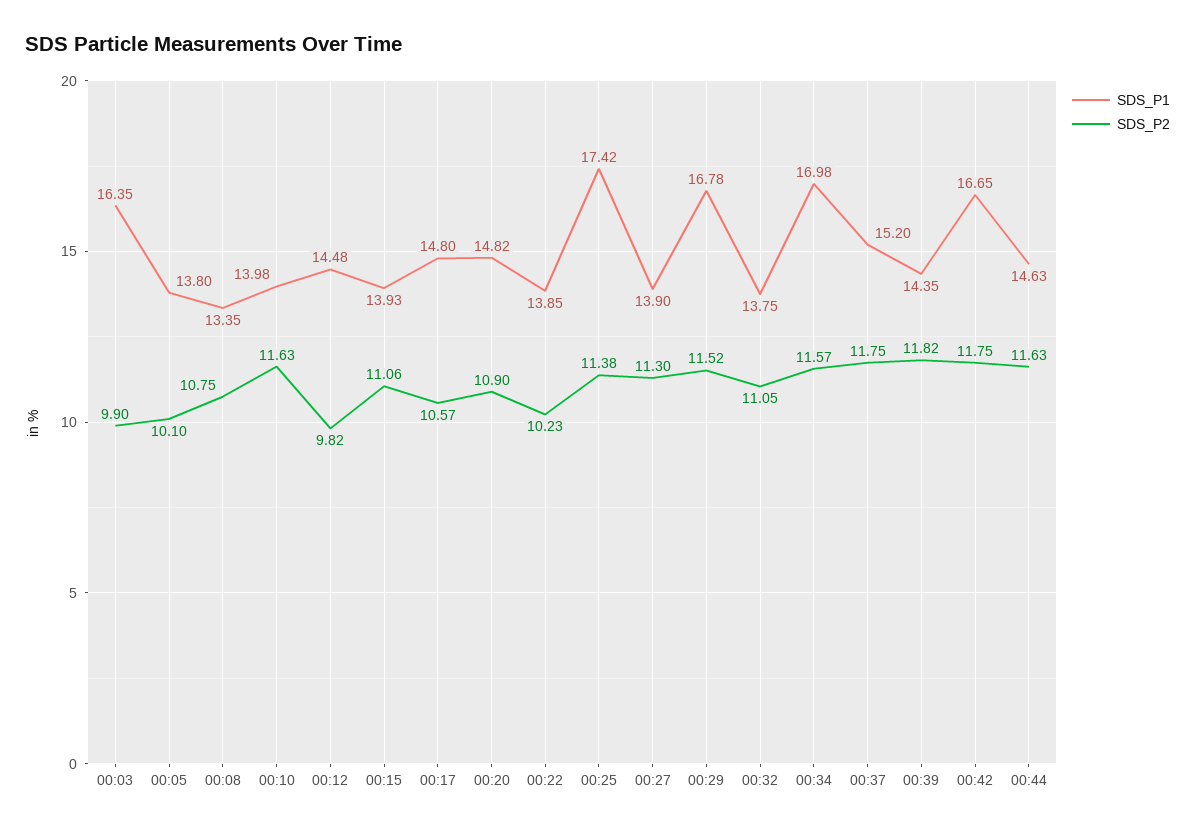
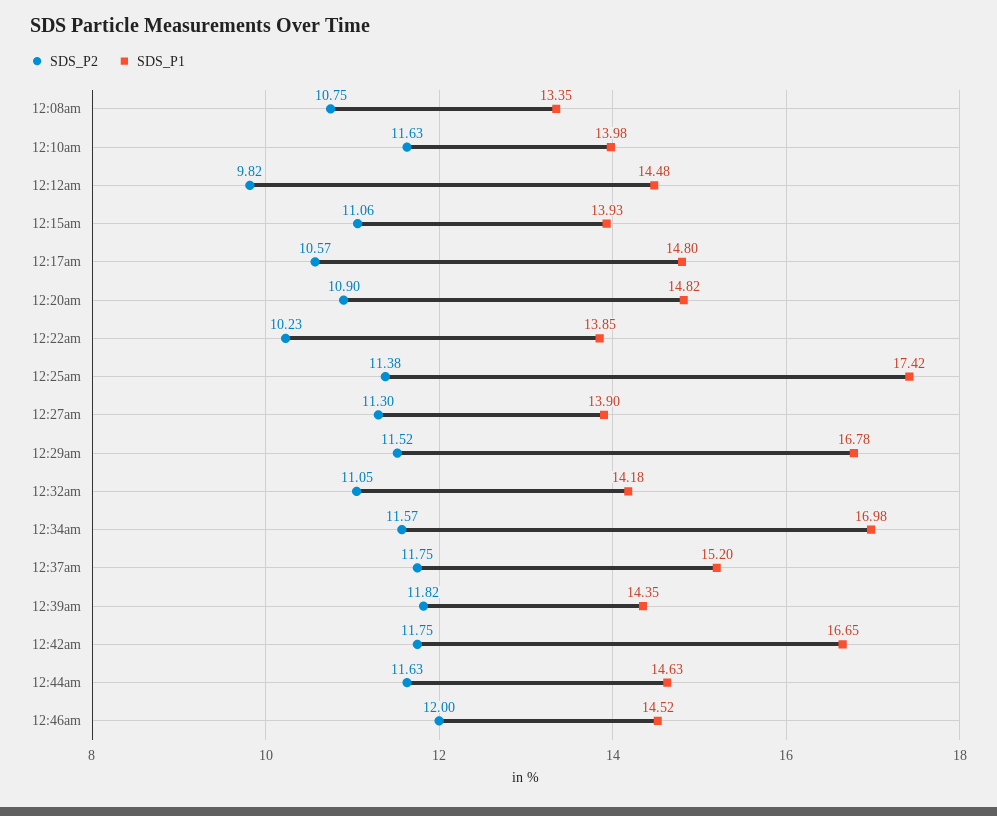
SDS_P1, 00:03: 16.35 -> none
SDS_P2, 00:03: 9.9 -> none
SDS_P1, 00:05: 13.8 -> none
SDS_P2, 00:05: 10.1 -> none
SDS_P1, 00:32: 13.75 -> 14.18
SDS_P2, 12:46am: none -> 12
SDS_P1, 12:46am: none -> 14.52

